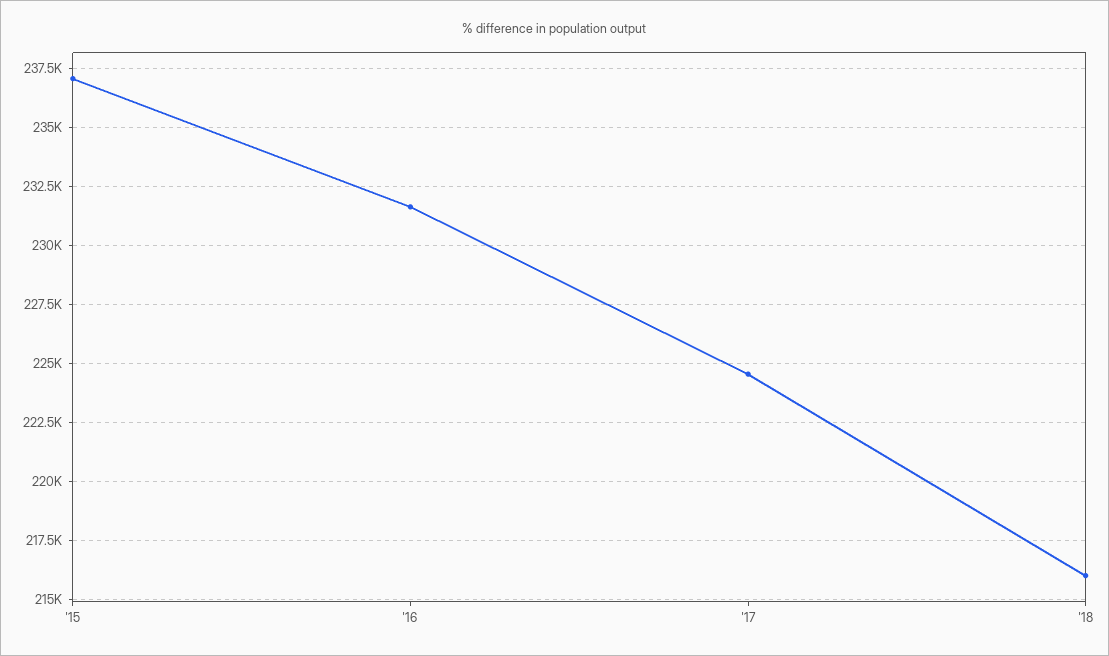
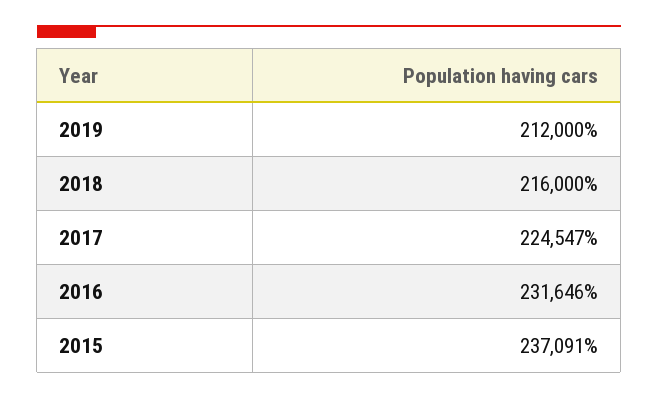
2019: none -> 212000

